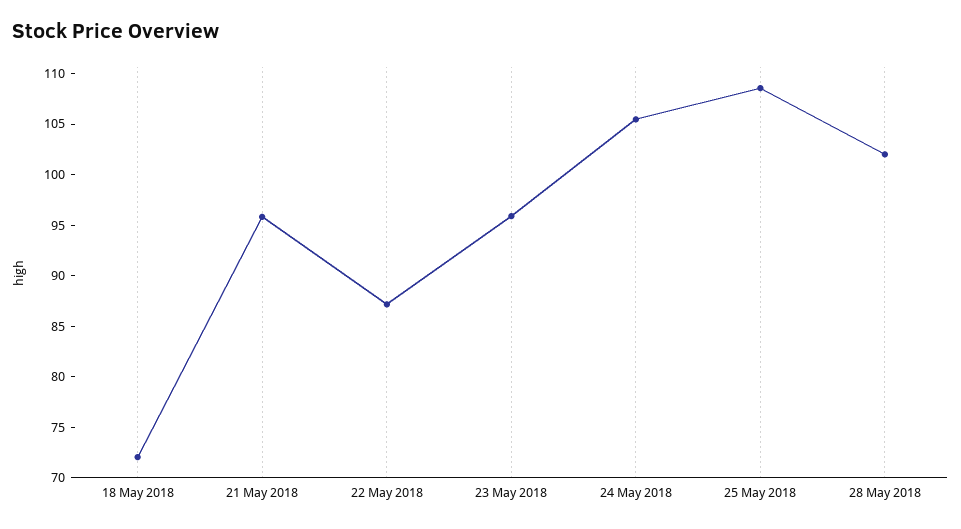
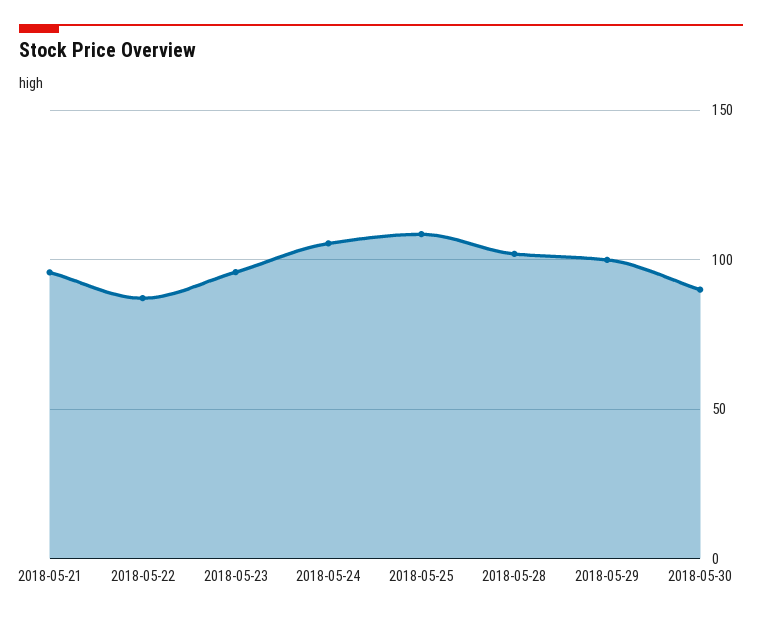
18 May 2018: 72 -> none
2018-05-29: none -> 100
2018-05-30: none -> 90

